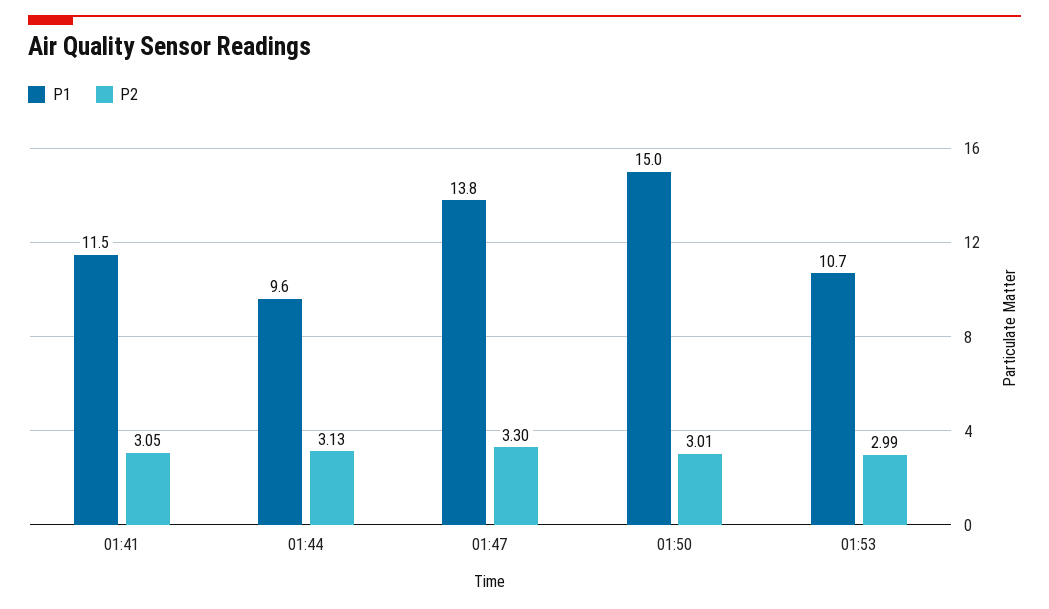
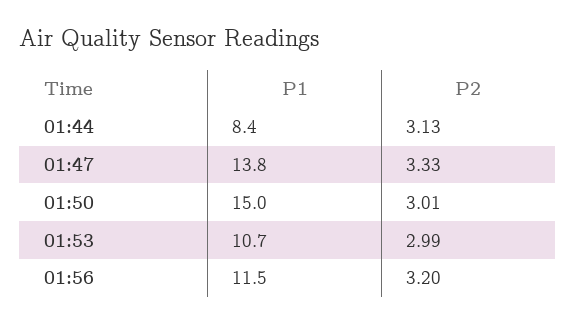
P1, 01:41: 11.5 -> none
P2, 01:41: 3.05 -> none
P1, 01:44: 9.6 -> 8.4
P2, 01:47: 3.3 -> 3.33
P1, 01:56: none -> 11.5
P2, 01:56: none -> 3.2

